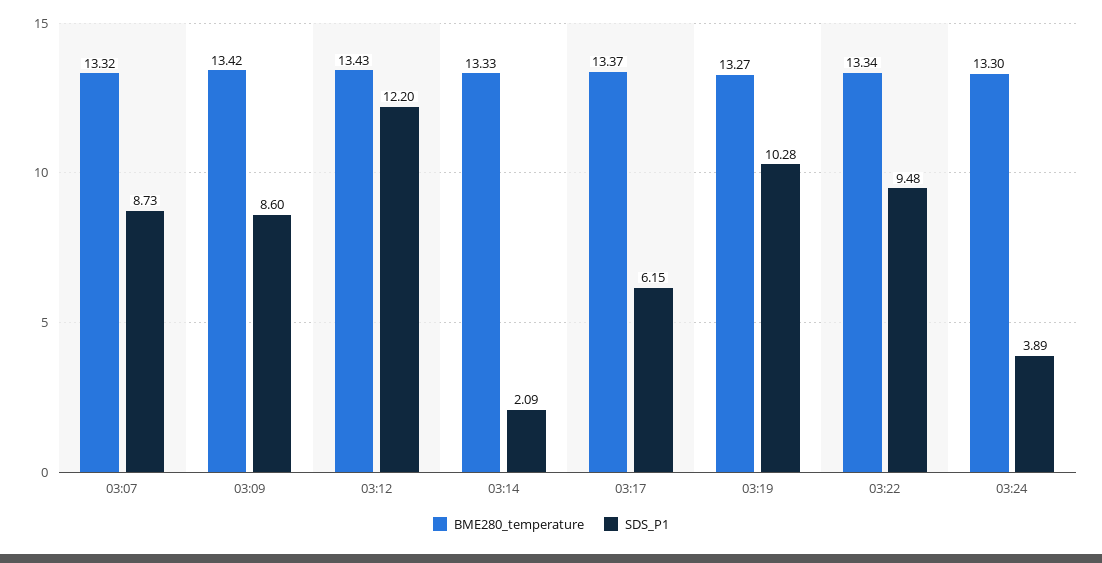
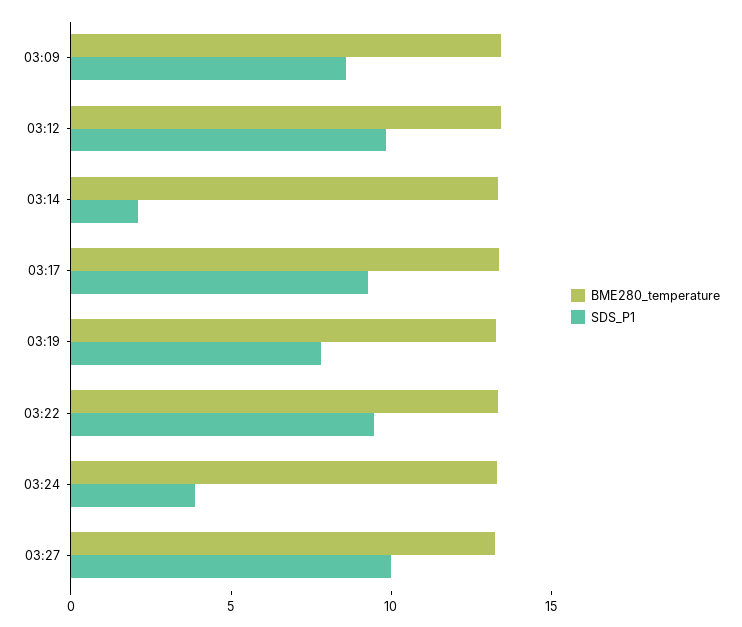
BME280_temperature, 03:07: 13.32 -> none
SDS_P1, 03:07: 8.73 -> none
SDS_P1, 03:12: 12.2 -> 10
SDS_P1, 03:17: 6.15 -> 9
SDS_P1, 03:19: 10.28 -> 8
BME280_temperature, 03:27: none -> 13
SDS_P1, 03:27: none -> 10

